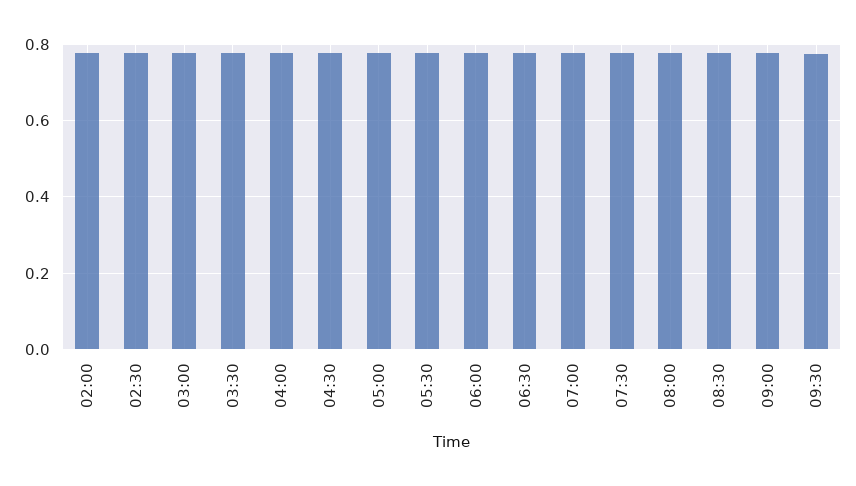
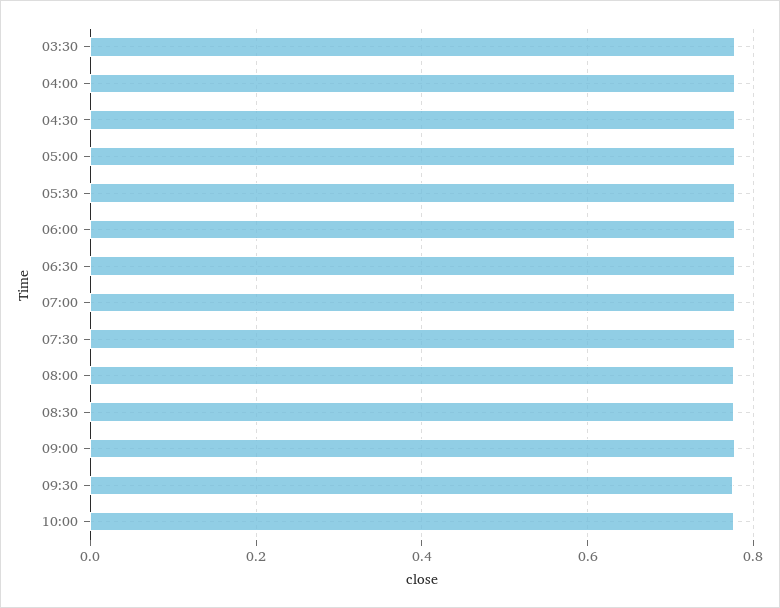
02:00: 0.78 -> none
02:30: 0.78 -> none
03:00: 0.78 -> none
10:00: none -> 0.78

